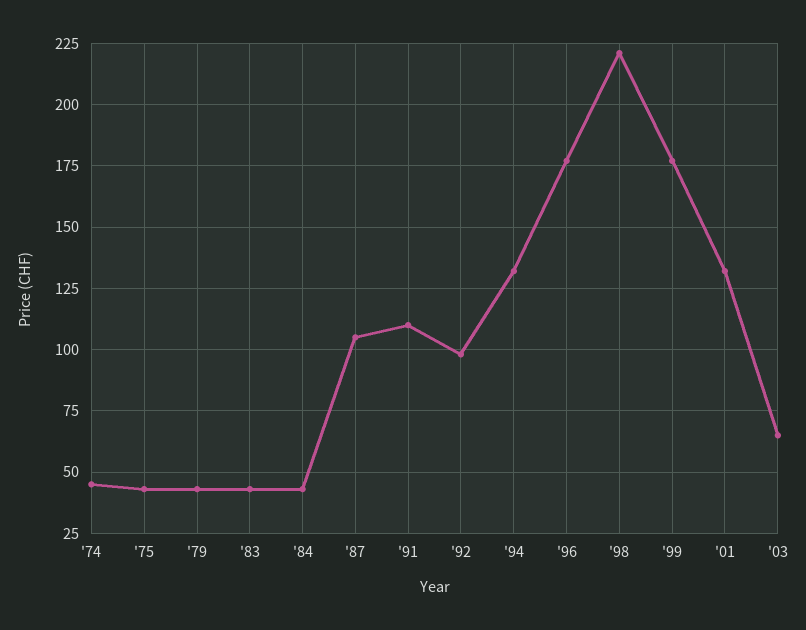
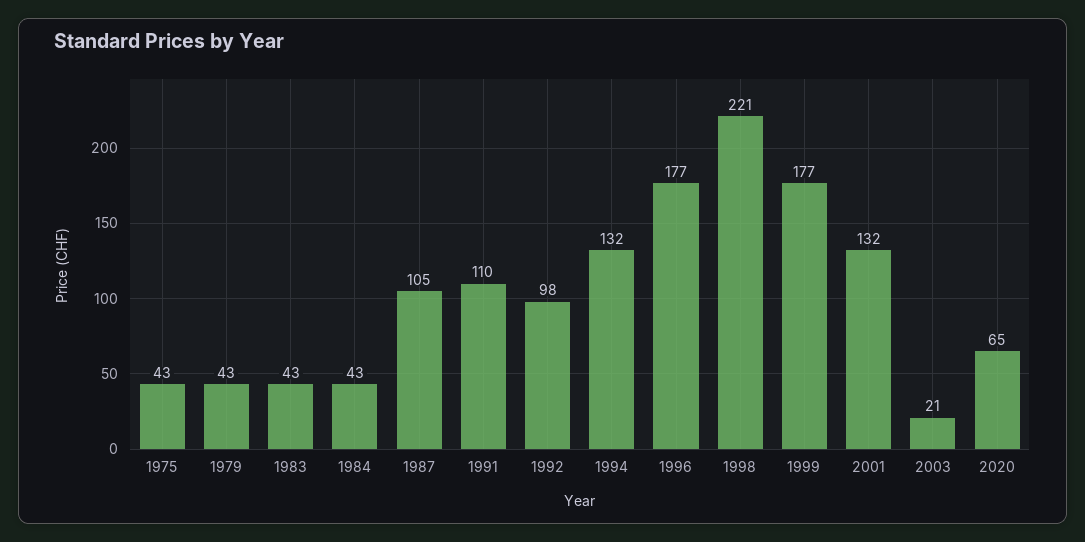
'74: 45 -> none
'03: 65 -> 21
2020: none -> 65

